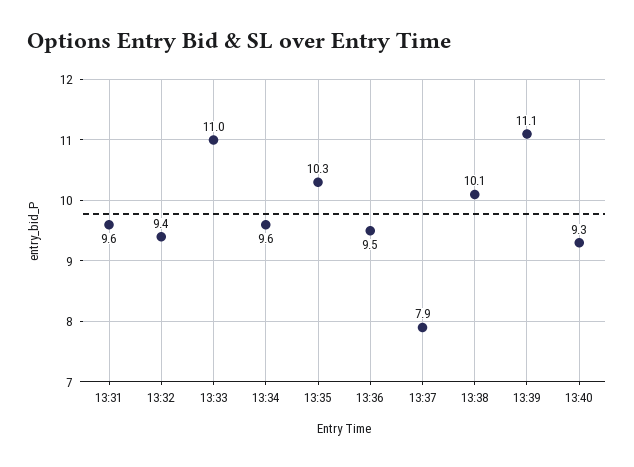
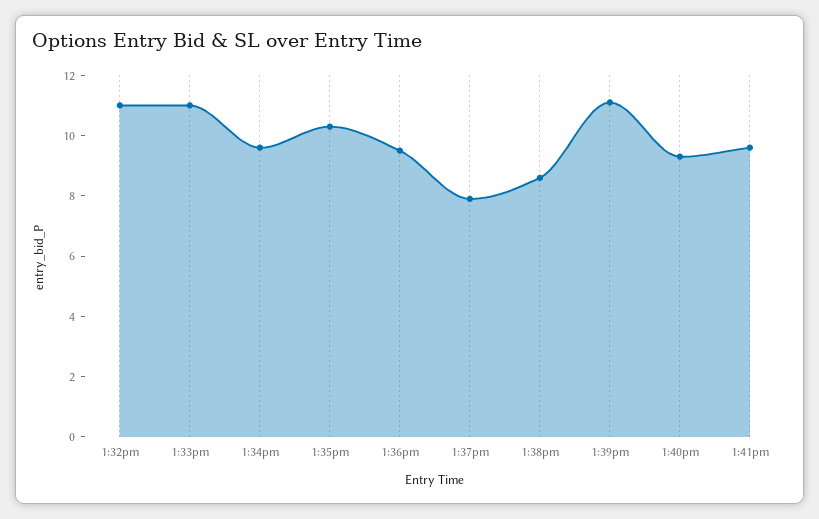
13:31: 9.6 -> none
13:32: 9.4 -> 11
13:38: 10.1 -> 8.5
1:41pm: none -> 9.5

